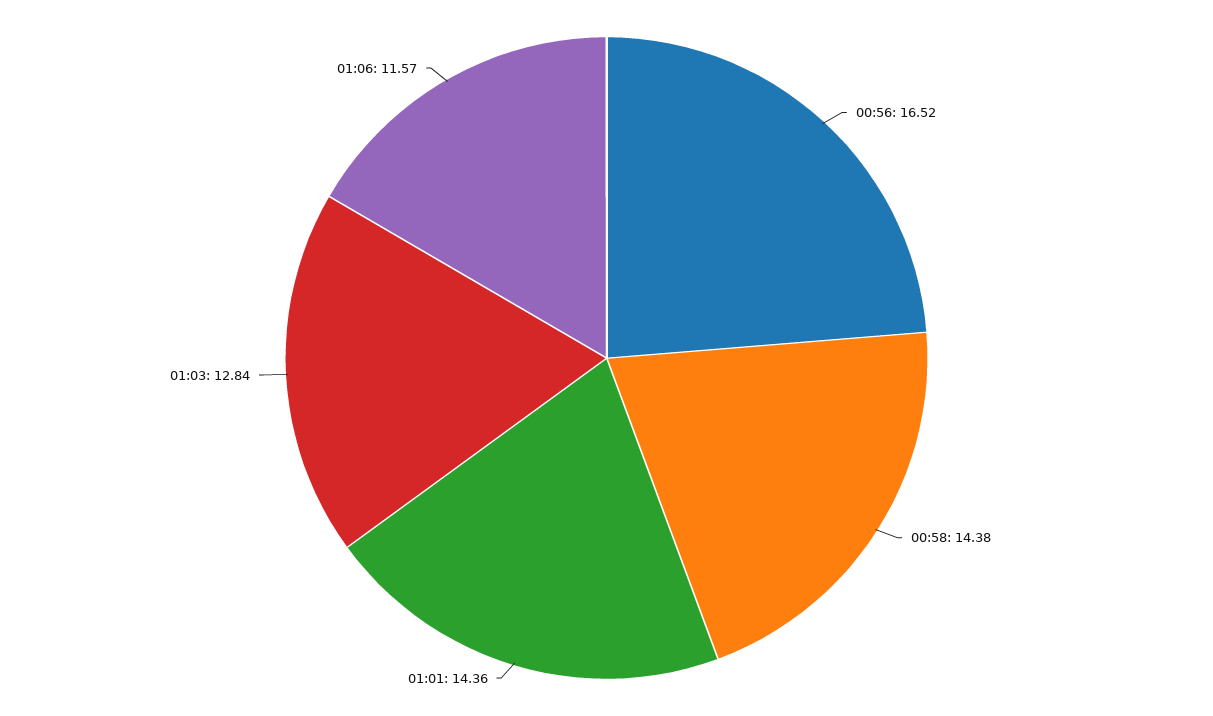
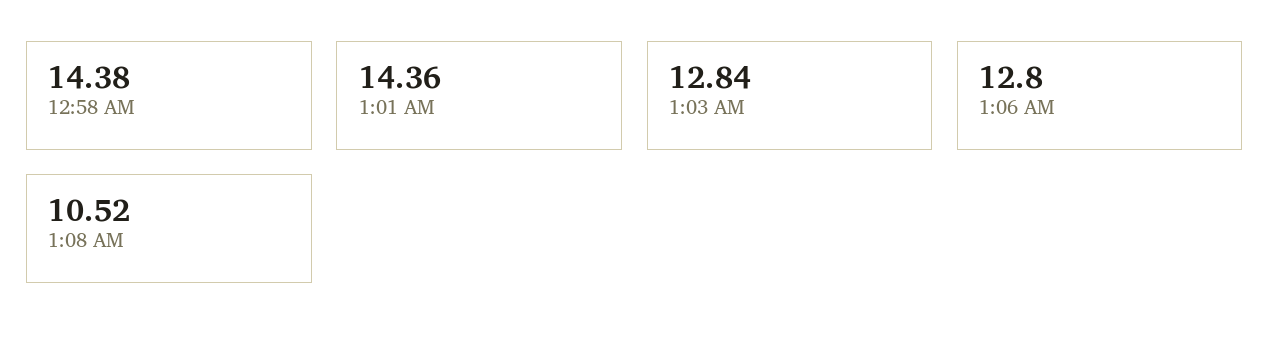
00:56: 16.52 -> none
01:06: 11.57 -> 12.8
1:08 AM: none -> 10.52

